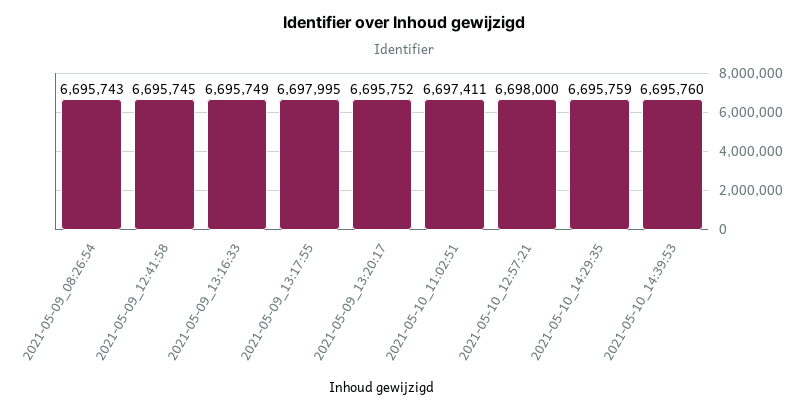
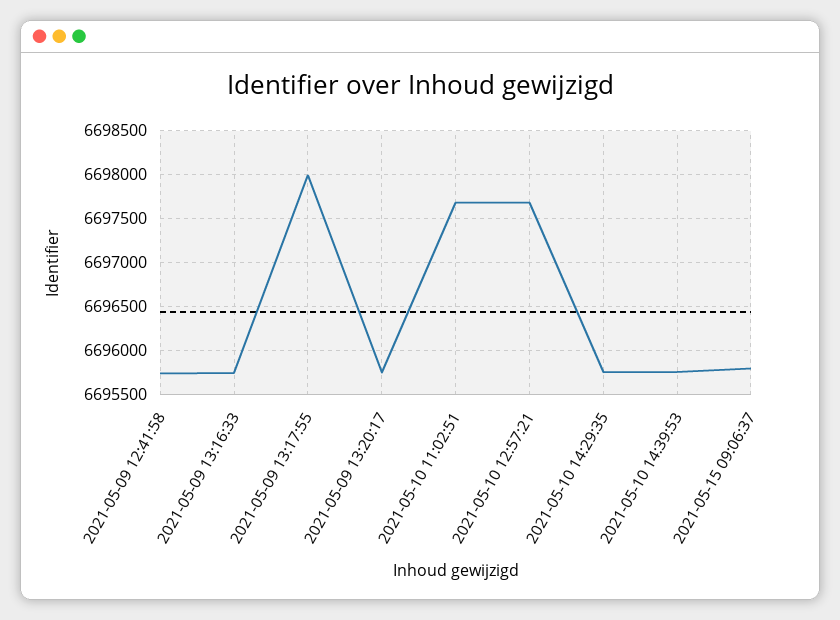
2021-05-09_08:26:54: 6695743 -> none
2021-05-10_11:02:51: 6697411 -> 6697700
2021-05-10_12:57:21: 6698000 -> 6697700
2021-05-15 09:06:37: none -> 6695800

